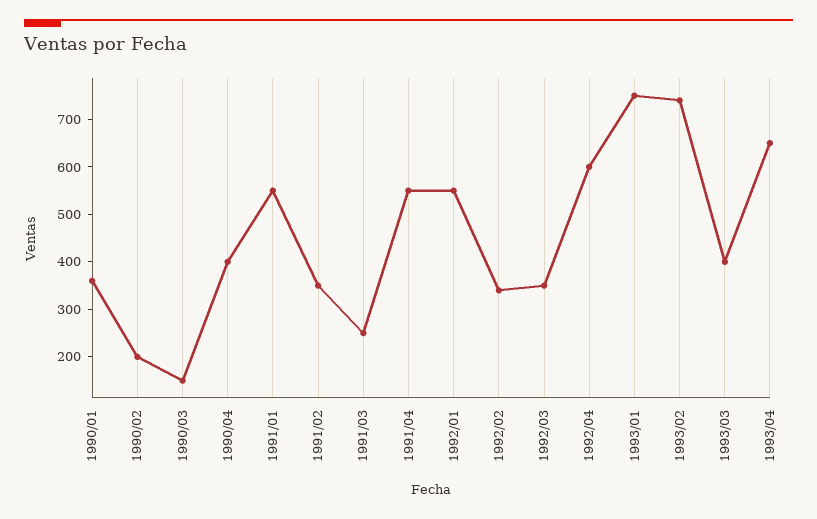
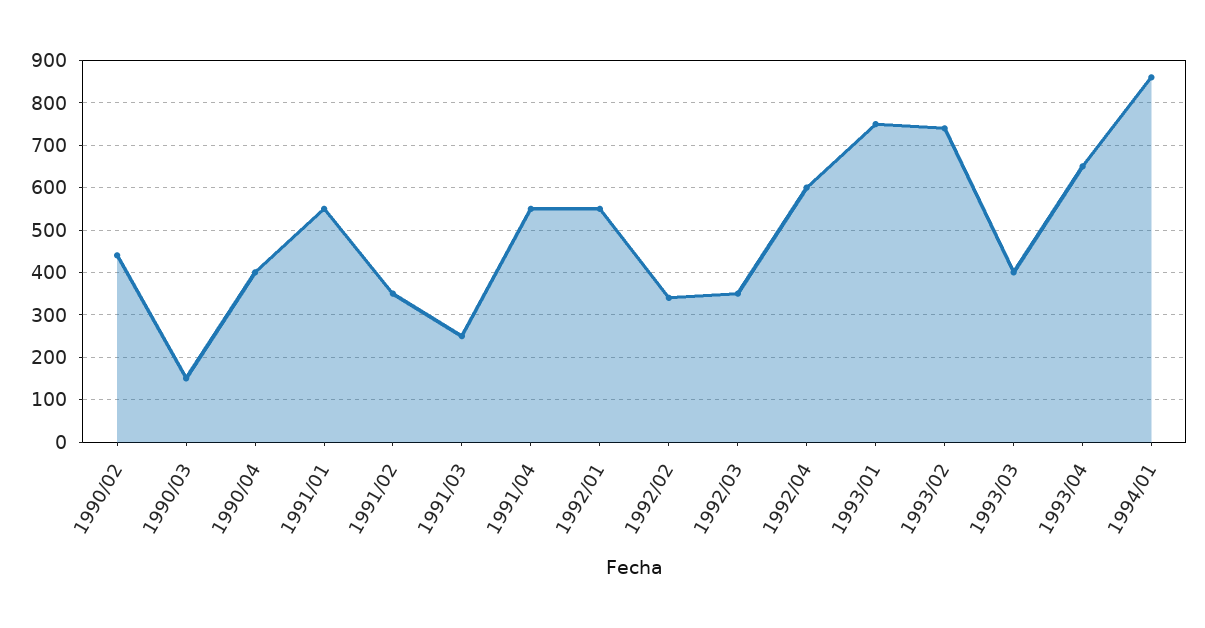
1990/01: 360 -> none
1990/02: 200 -> 440
1994/01: none -> 860

